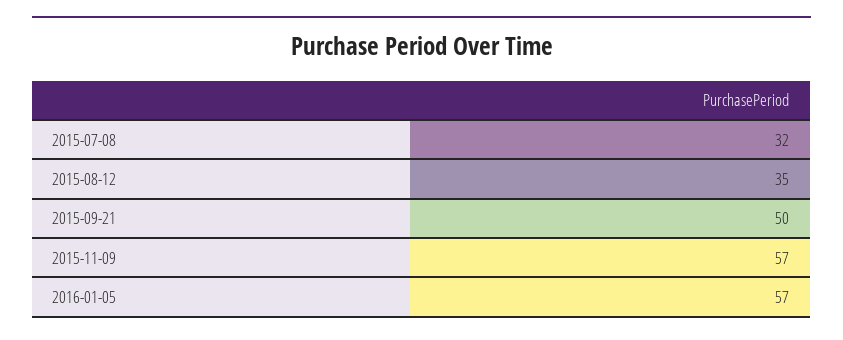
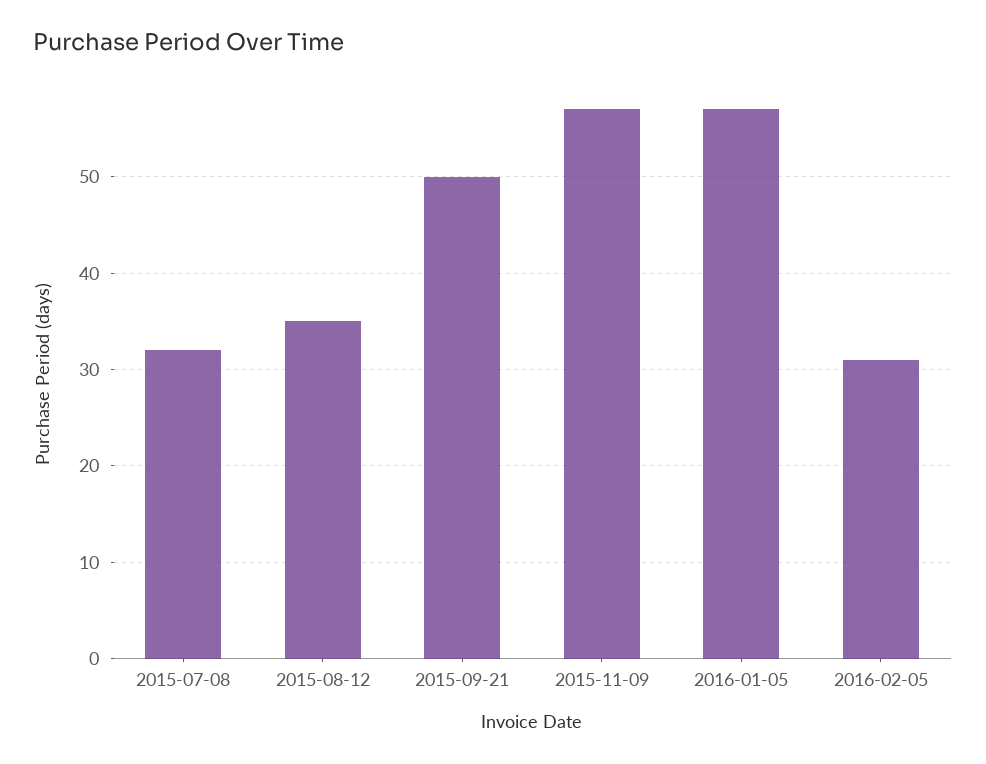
2016-02-05: none -> 31

